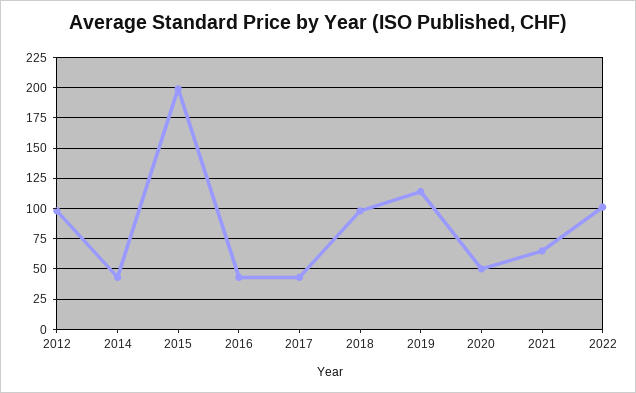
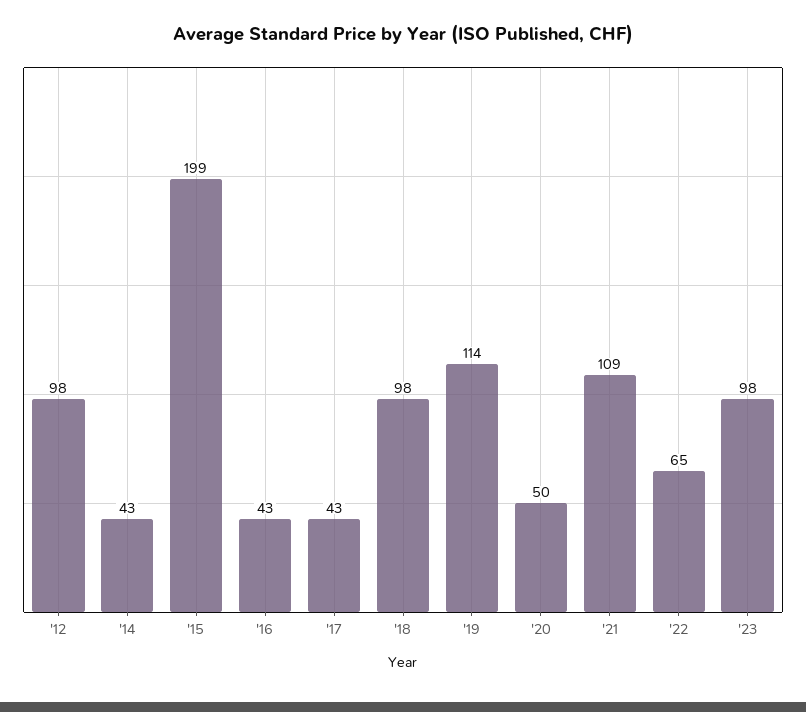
2021: 65 -> 109
2022: 100 -> 65
'23: none -> 98

